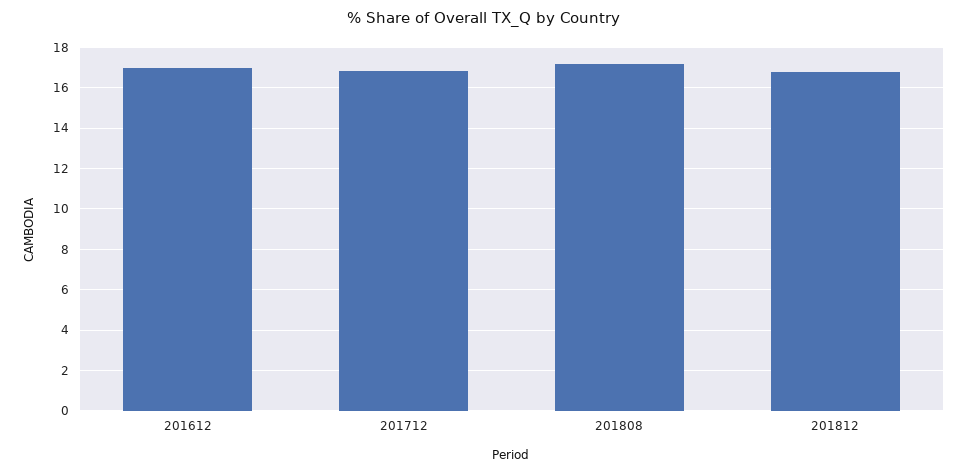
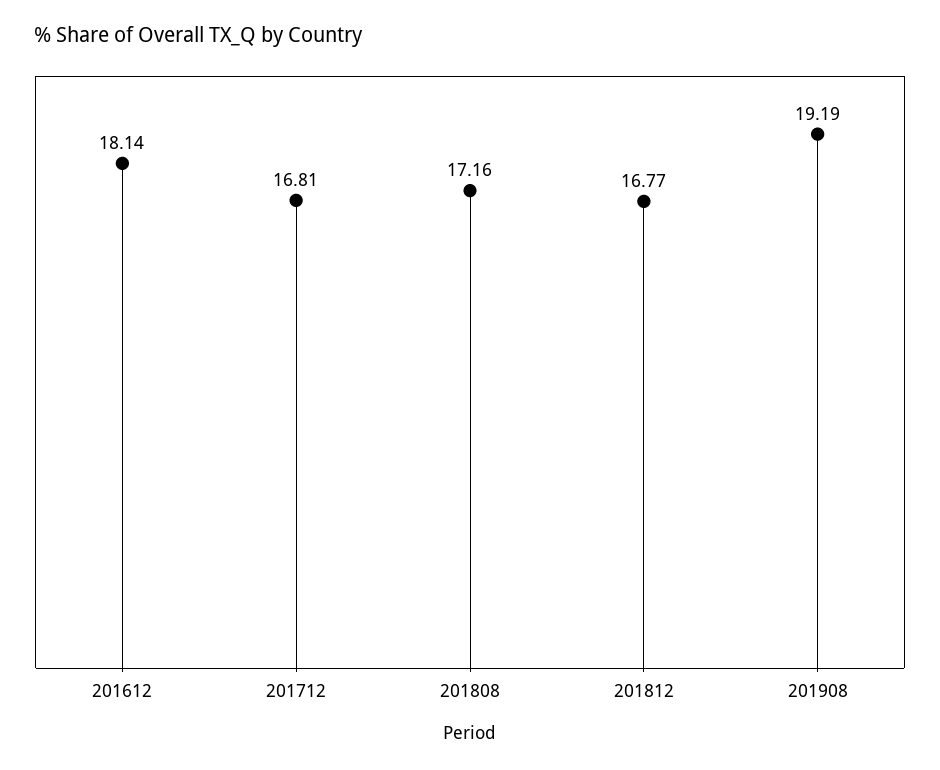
201612: 17 -> 18.14
201908: none -> 19.19

